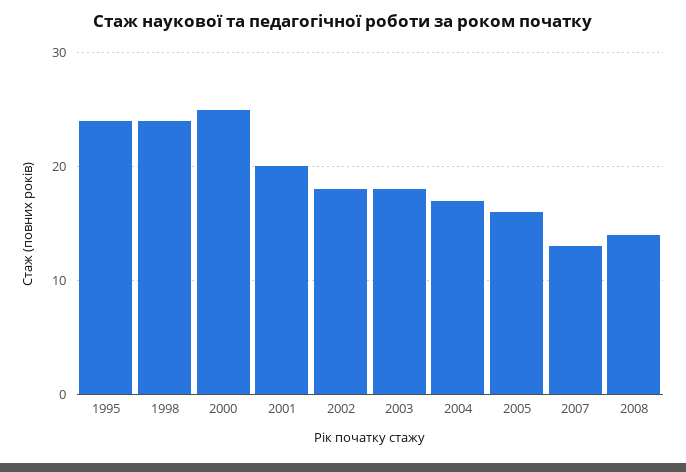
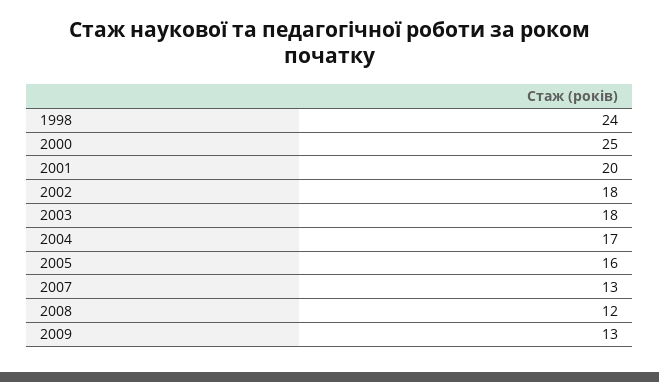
1995: 24 -> none
2008: 14 -> 12
2009: none -> 13

